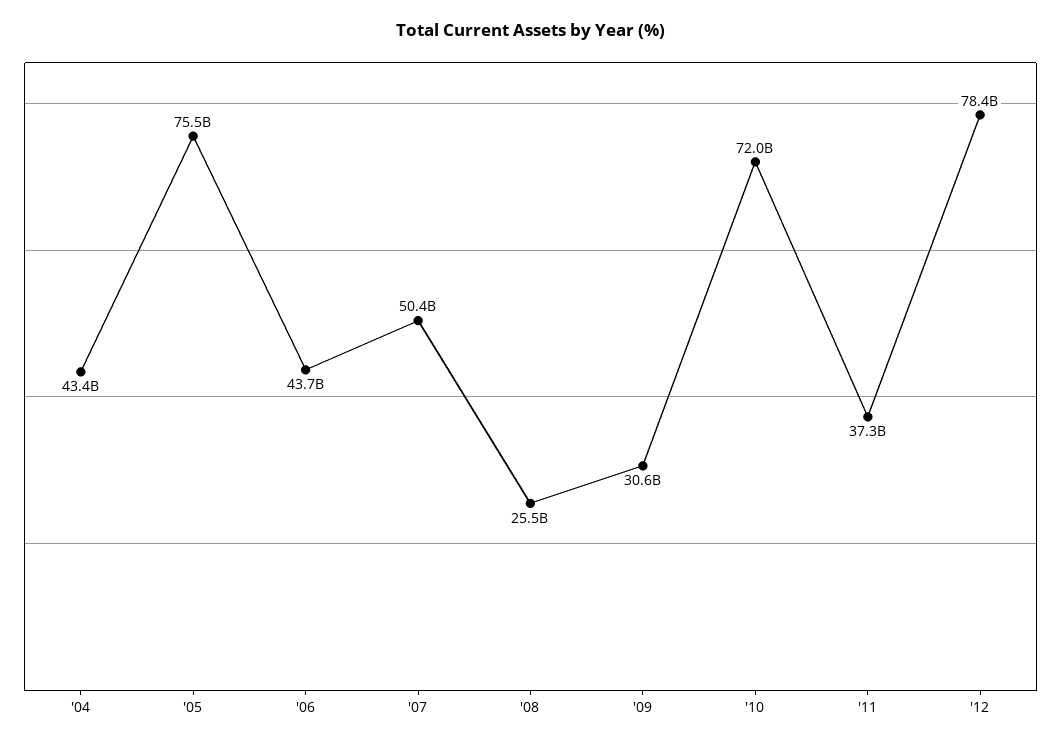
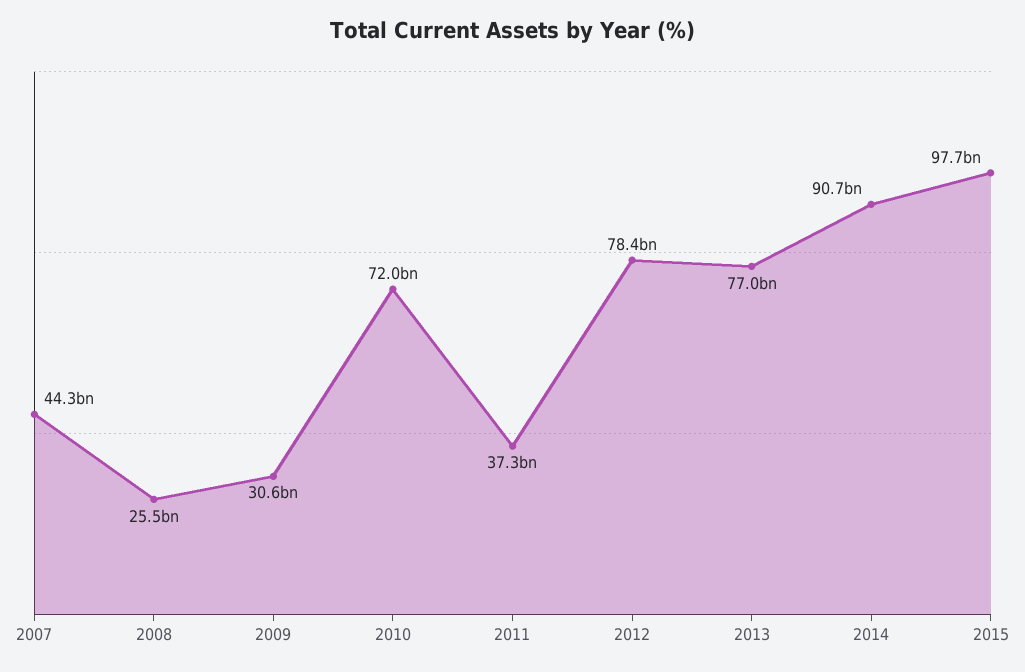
'04: 43400000000 -> none
'05: 75500000000 -> none
'06: 43700000000 -> none
'07: 50400000000 -> 44300000000
2013: none -> 77000000000
2014: none -> 90700000000
2015: none -> 97700000000

